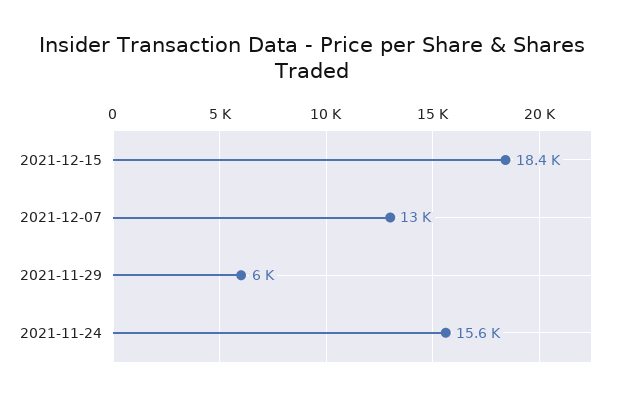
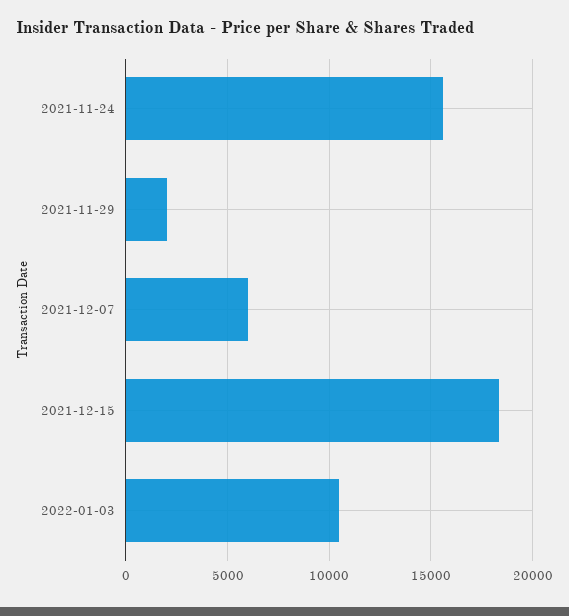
2021-12-07: 13000 -> 6000
2021-11-29: 6000 -> 2000
2022-01-03: none -> 10500

